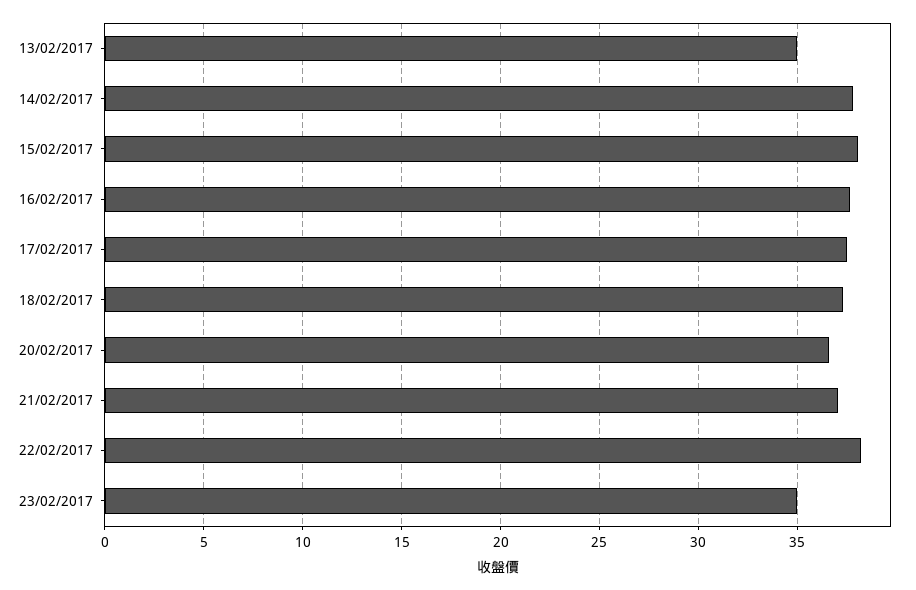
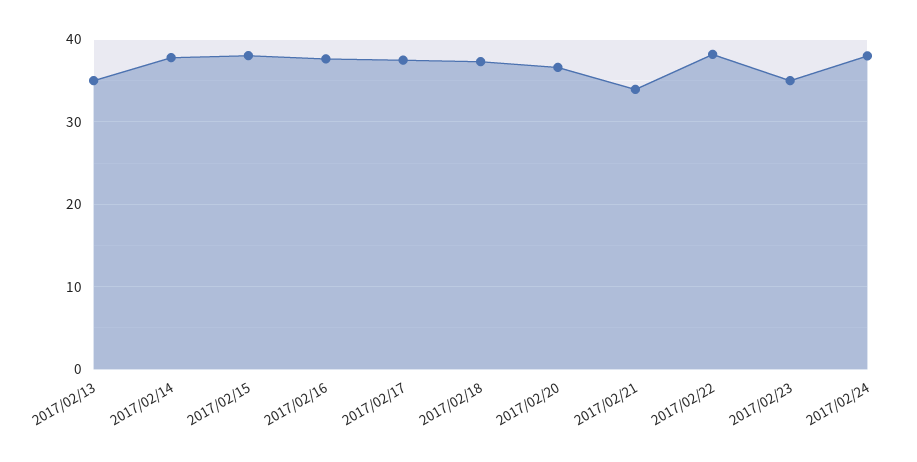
21/02/2017: 37 -> 34
2017/02/24: none -> 38

